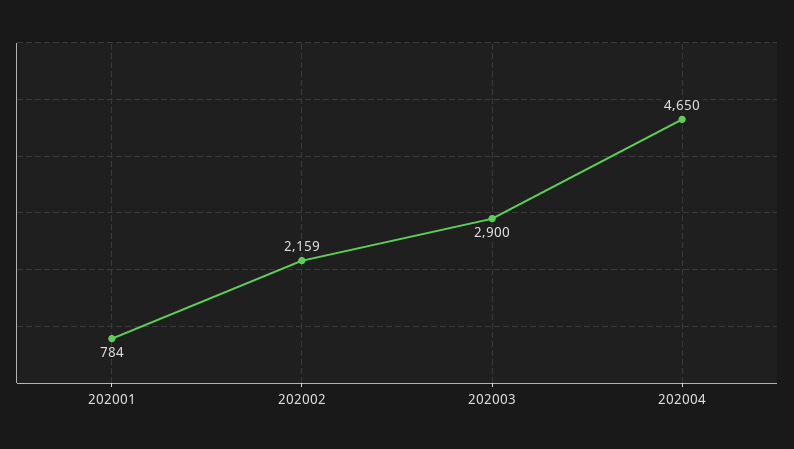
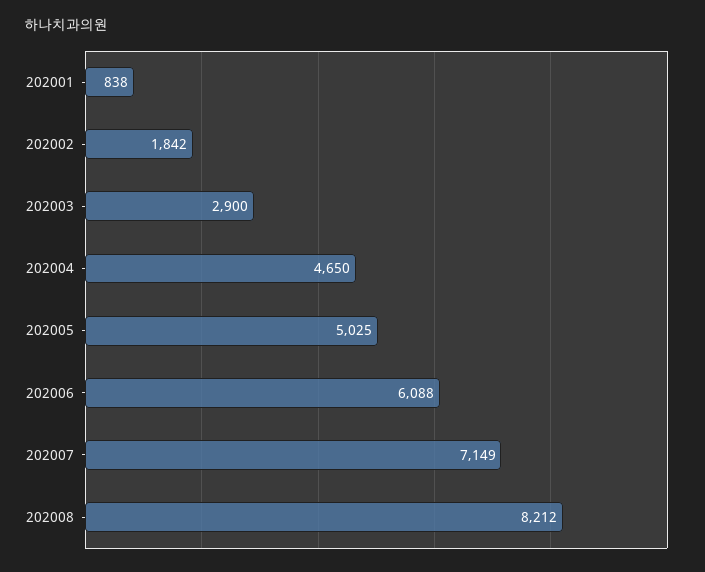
202001: 784 -> 838
202002: 2159 -> 1842
202005: none -> 5025
202006: none -> 6088
202007: none -> 7149
202008: none -> 8212

